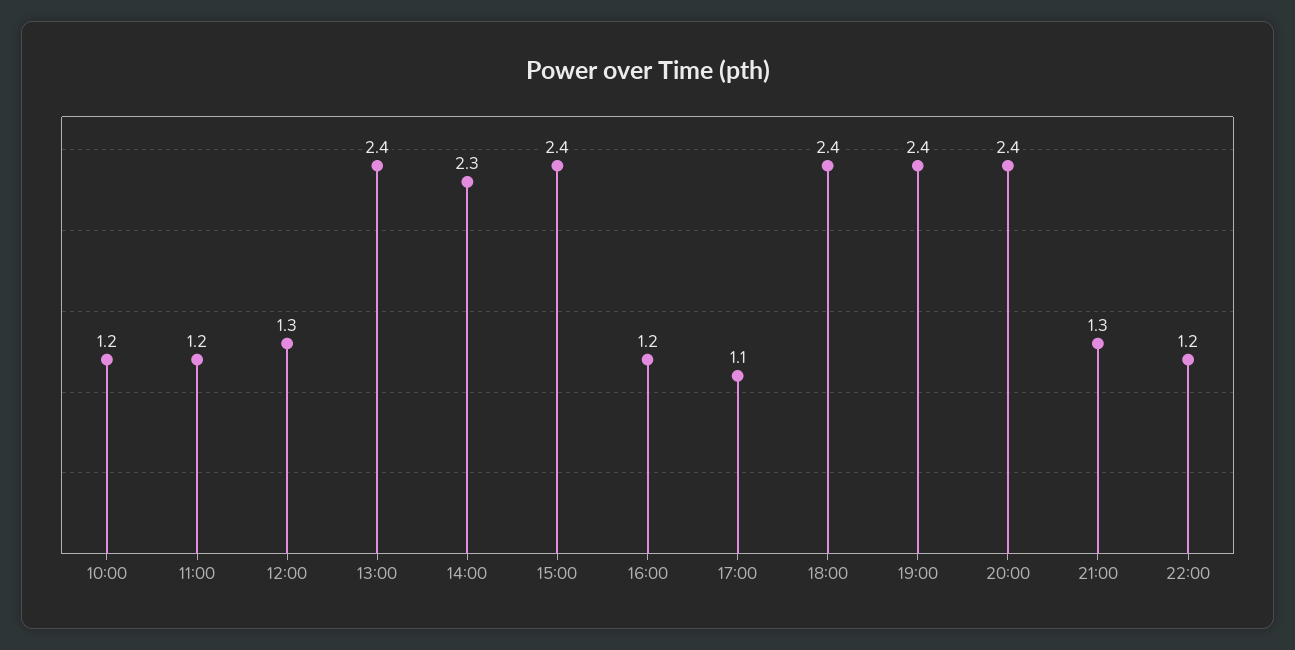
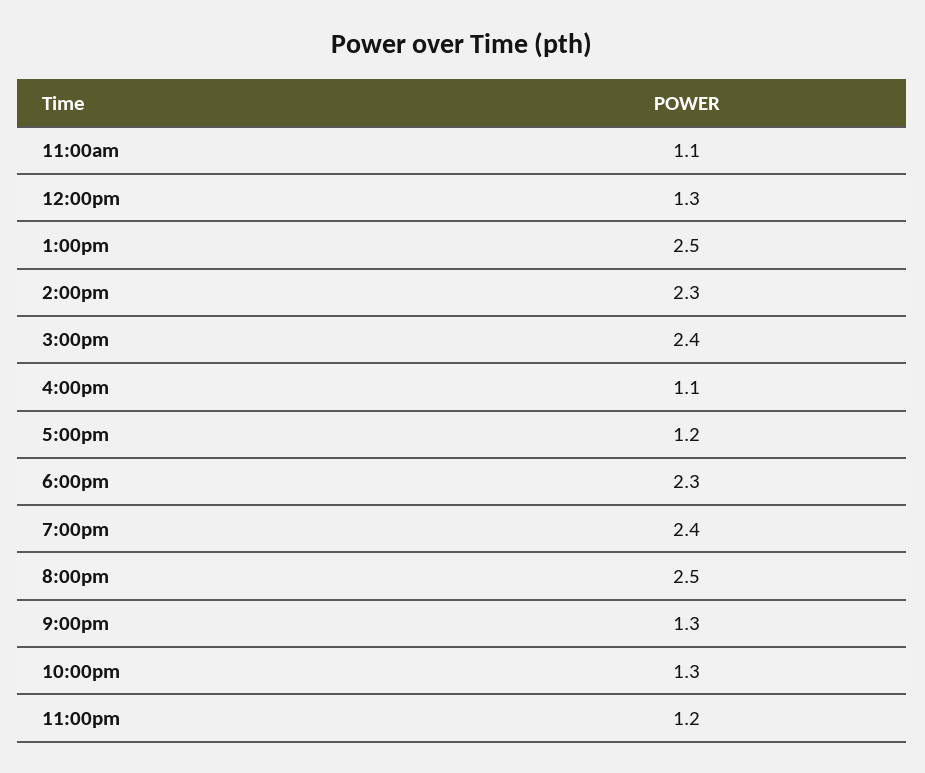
10:00: 1.2 -> none
11:00: 1.2 -> 1.1
13:00: 2.4 -> 2.5
16:00: 1.2 -> 1.1
17:00: 1.1 -> 1.2
18:00: 2.4 -> 2.3
20:00: 2.4 -> 2.5
22:00: 1.2 -> 1.3
11:00pm: none -> 1.2

